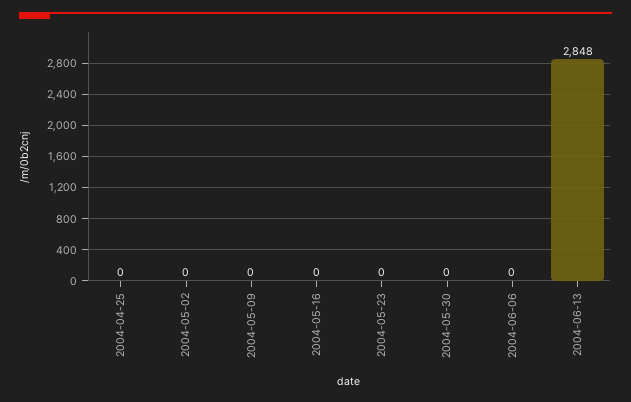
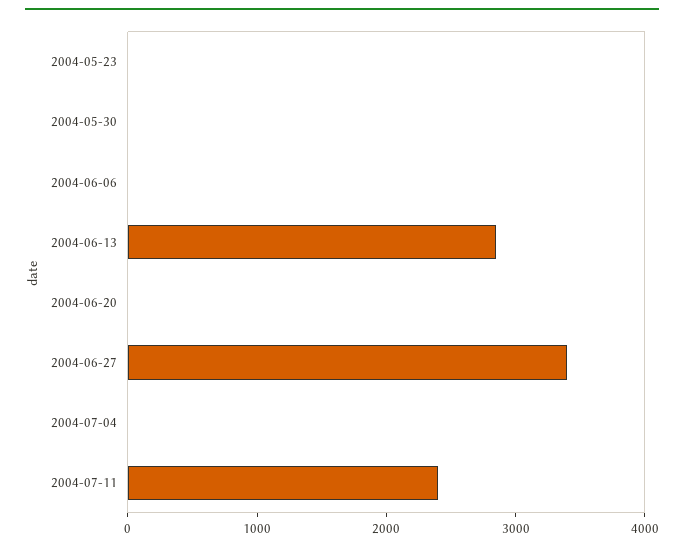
2004-04-25: 0 -> none
2004-05-02: 0 -> none
2004-05-09: 0 -> none
2004-05-16: 0 -> none
2004-06-20: none -> 0
2004-06-27: none -> 3400
2004-07-04: none -> 0
2004-07-11: none -> 2400

